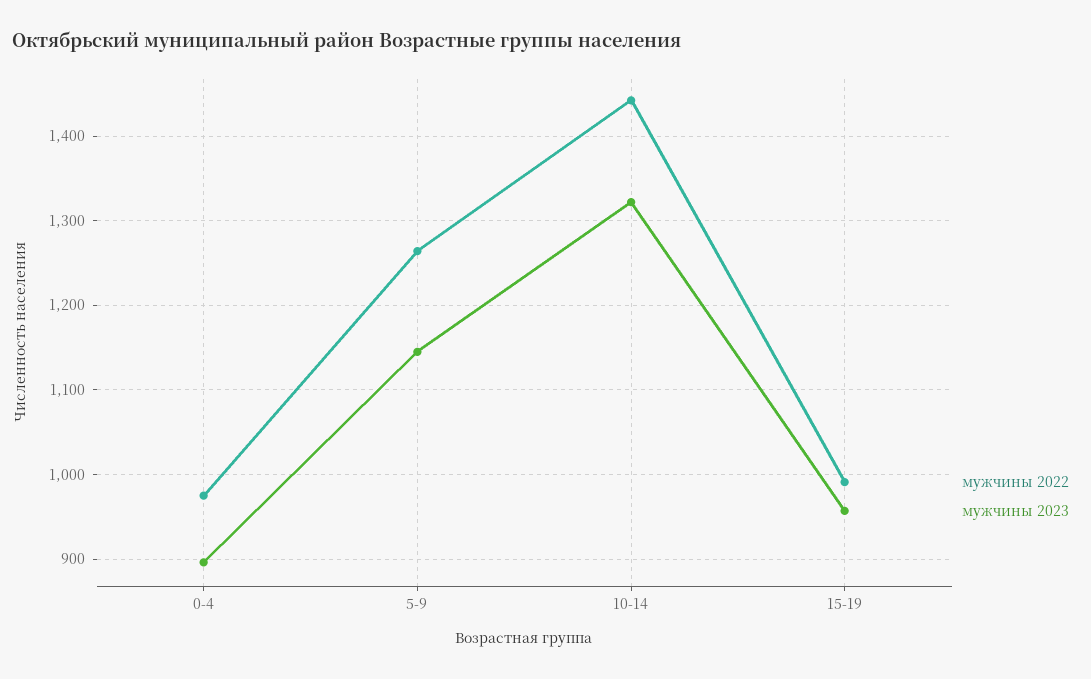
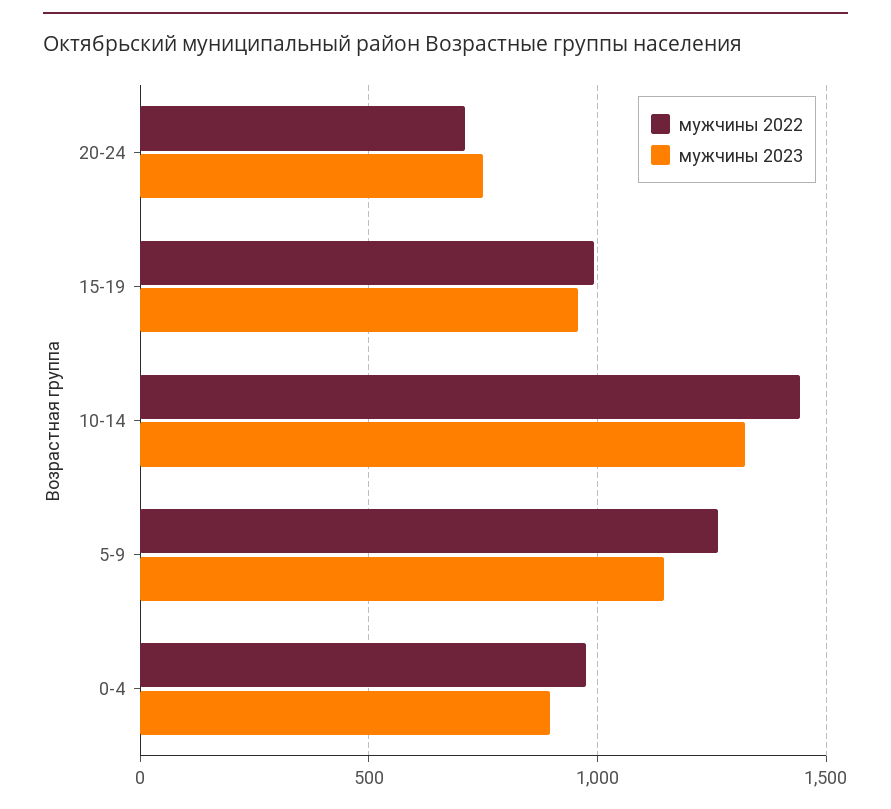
мужчины 2022, 20-24: none -> 700
мужчины 2023, 20-24: none -> 750

